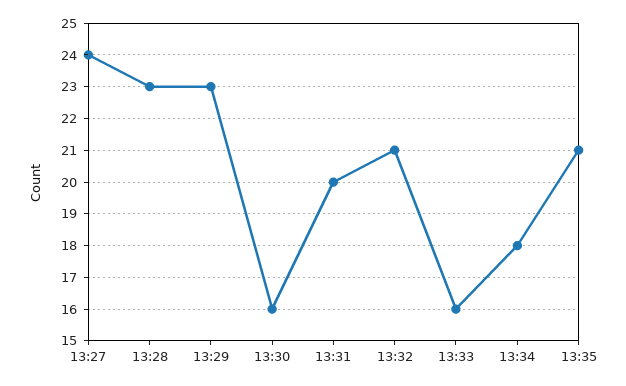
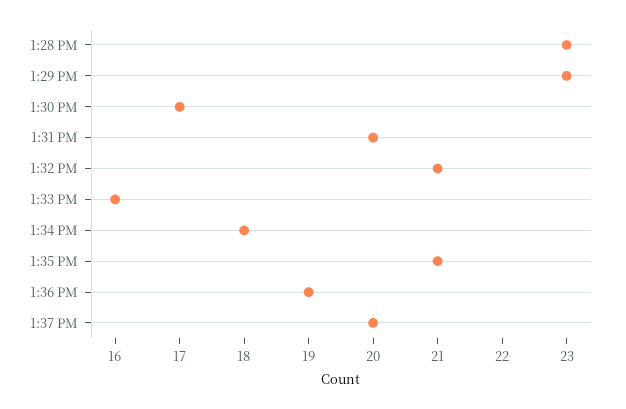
13:27: 24 -> none
13:30: 16 -> 17
1:36 PM: none -> 19
1:37 PM: none -> 20

